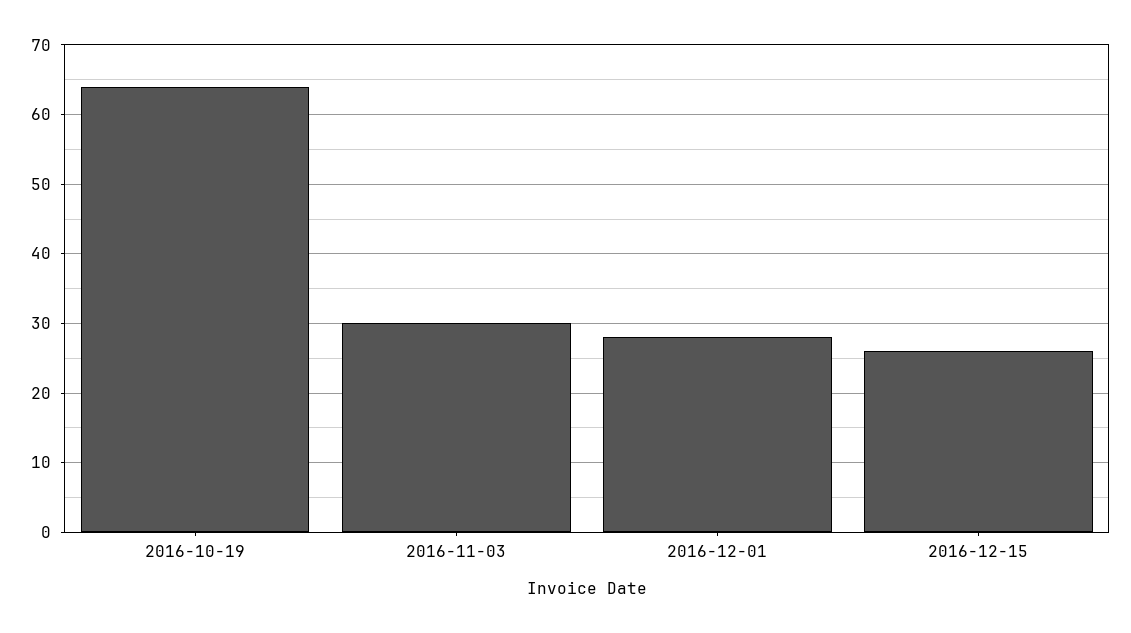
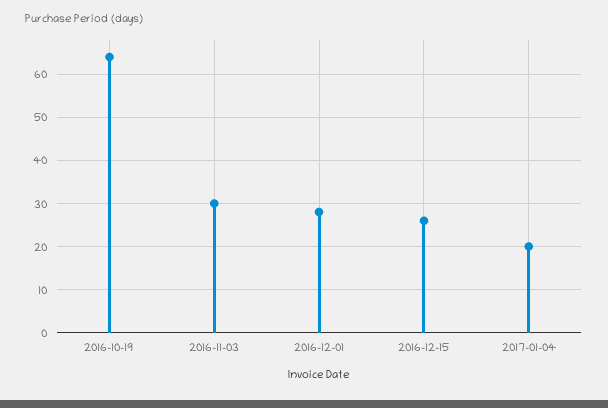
2017-01-04: none -> 20

